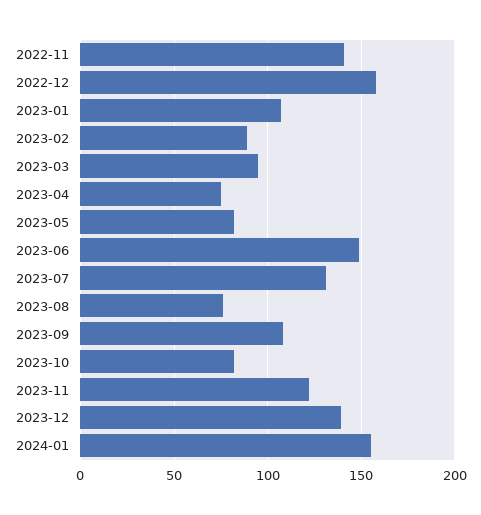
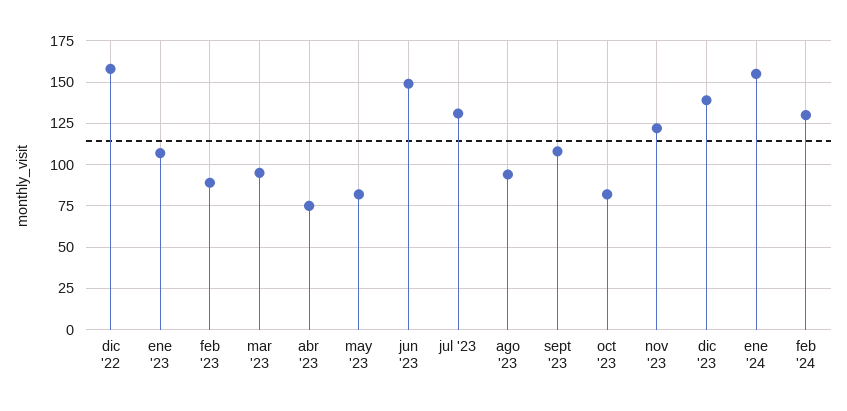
2022-11: 140 -> none
2023-08: 75 -> 95
feb '24: none -> 130

